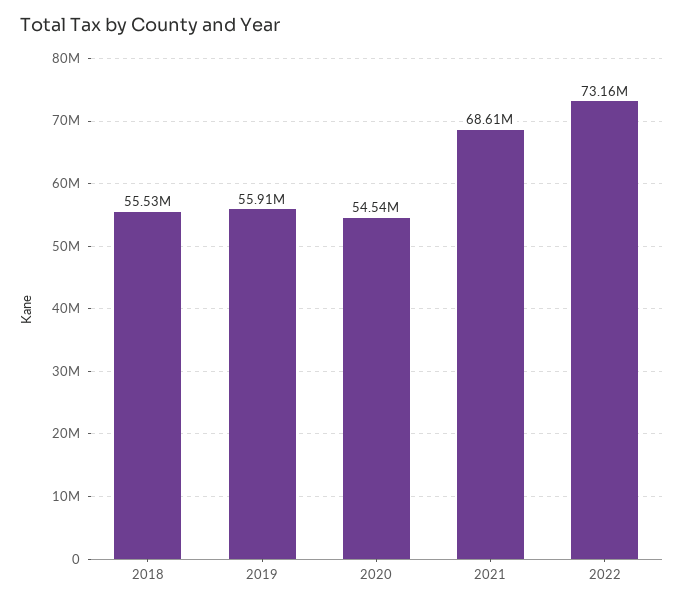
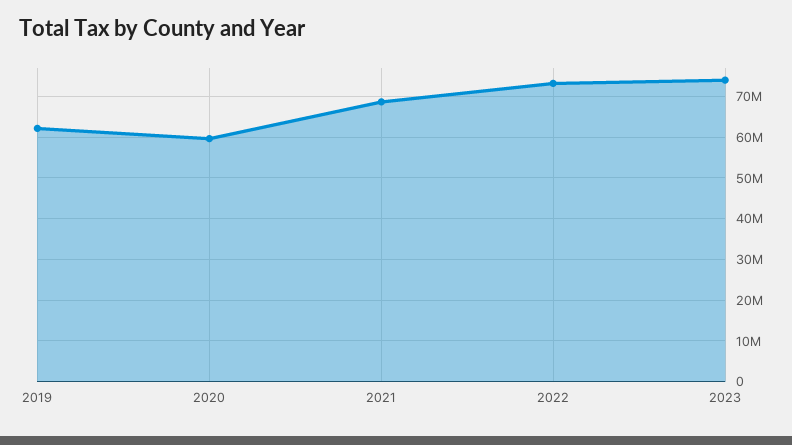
2018: 55530000 -> none
2019: 55910000 -> 62000000
2020: 54540000 -> 60000000
2023: none -> 74000000

